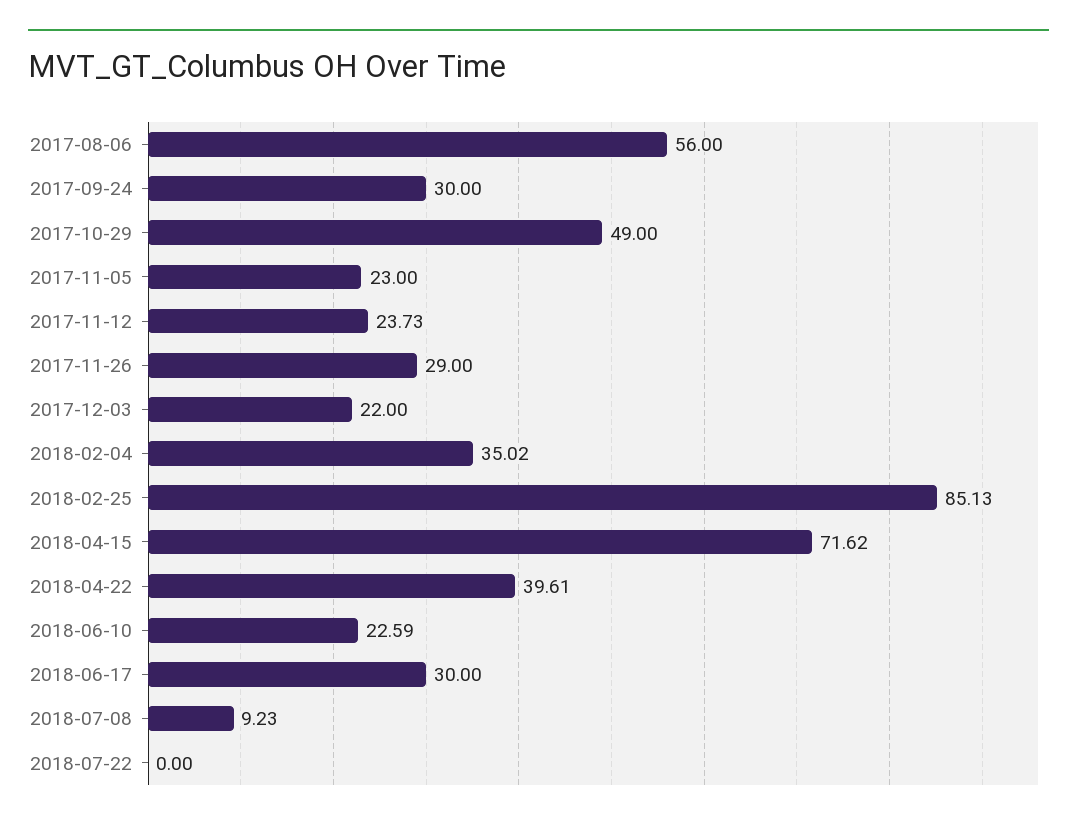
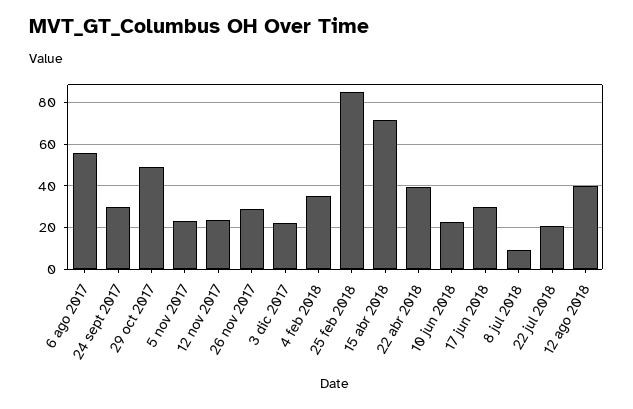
2018-07-22: 0 -> 20
12 ago 2018: none -> 40

